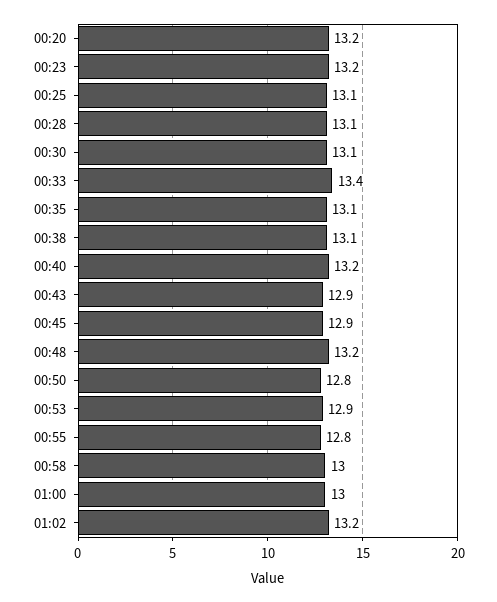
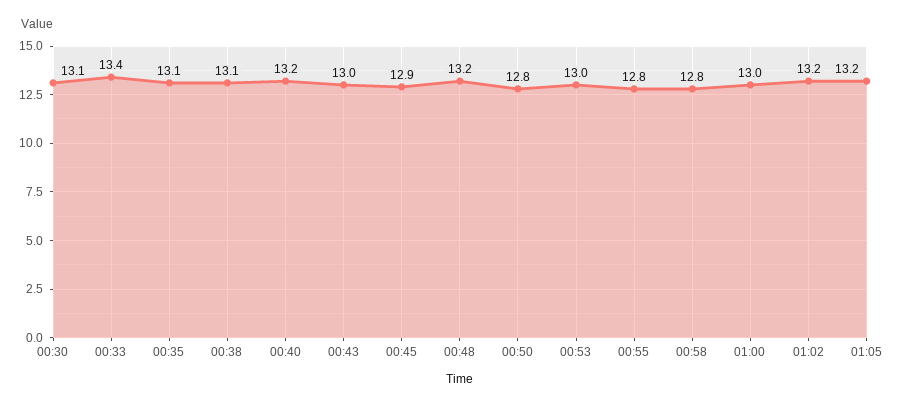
00:20: 13.2 -> none
00:23: 13.2 -> none
00:25: 13.1 -> none
00:28: 13.1 -> none
00:43: 12.9 -> 13
00:53: 12.9 -> 13
00:58: 13 -> 12.8
01:05: none -> 13.2

